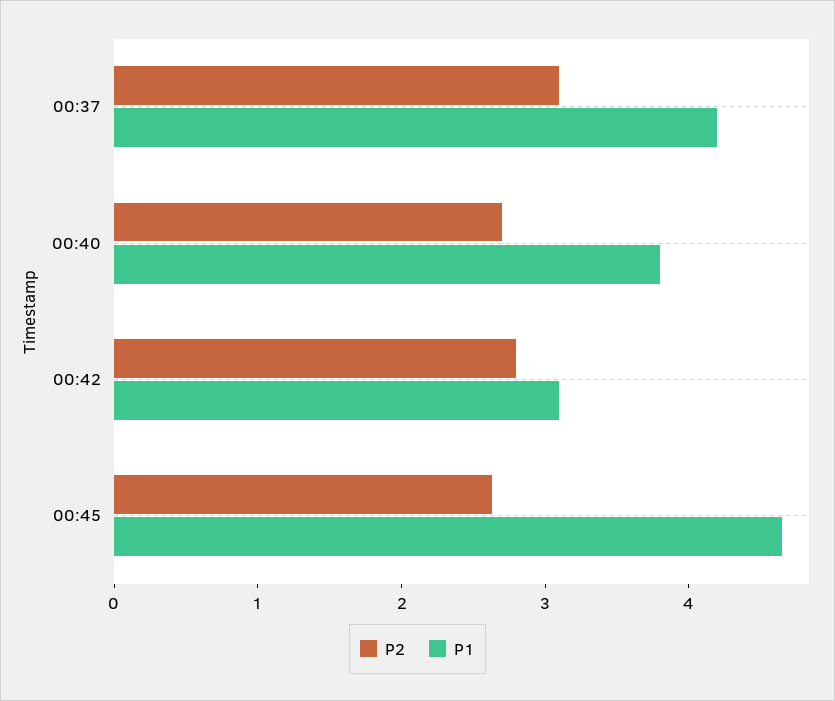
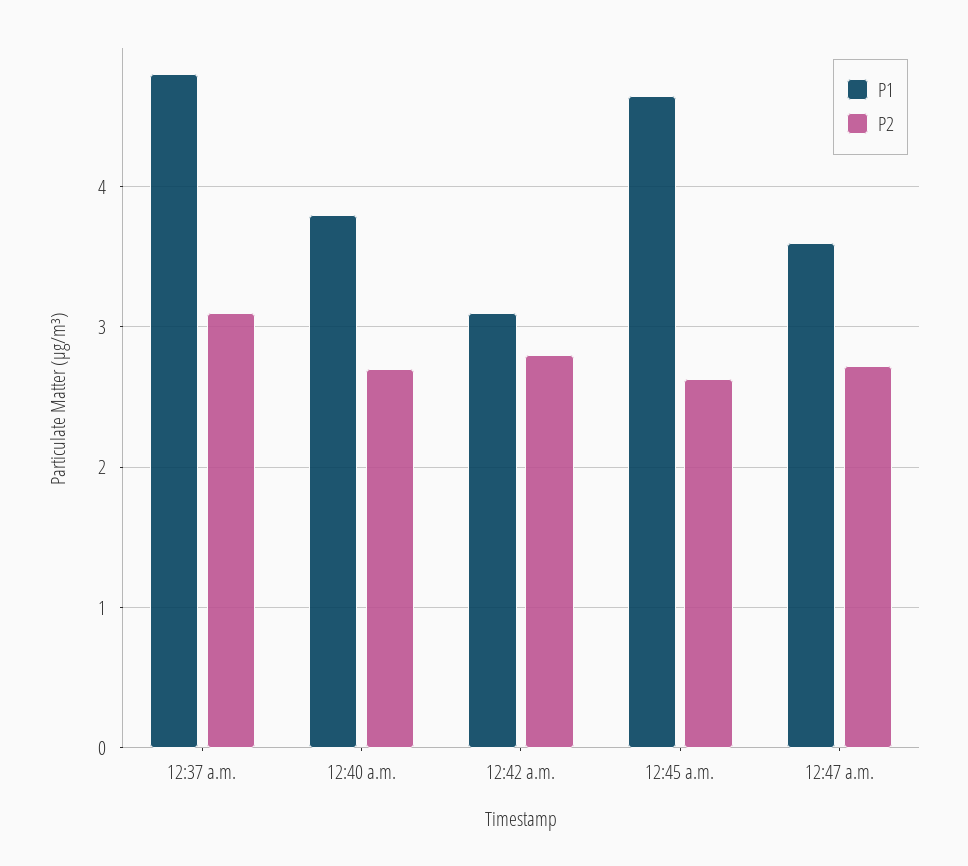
P1, 00:37: 4.2 -> 4.8
P1, 12:47 a.m.: none -> 3.6
P2, 12:47 a.m.: none -> 2.7

